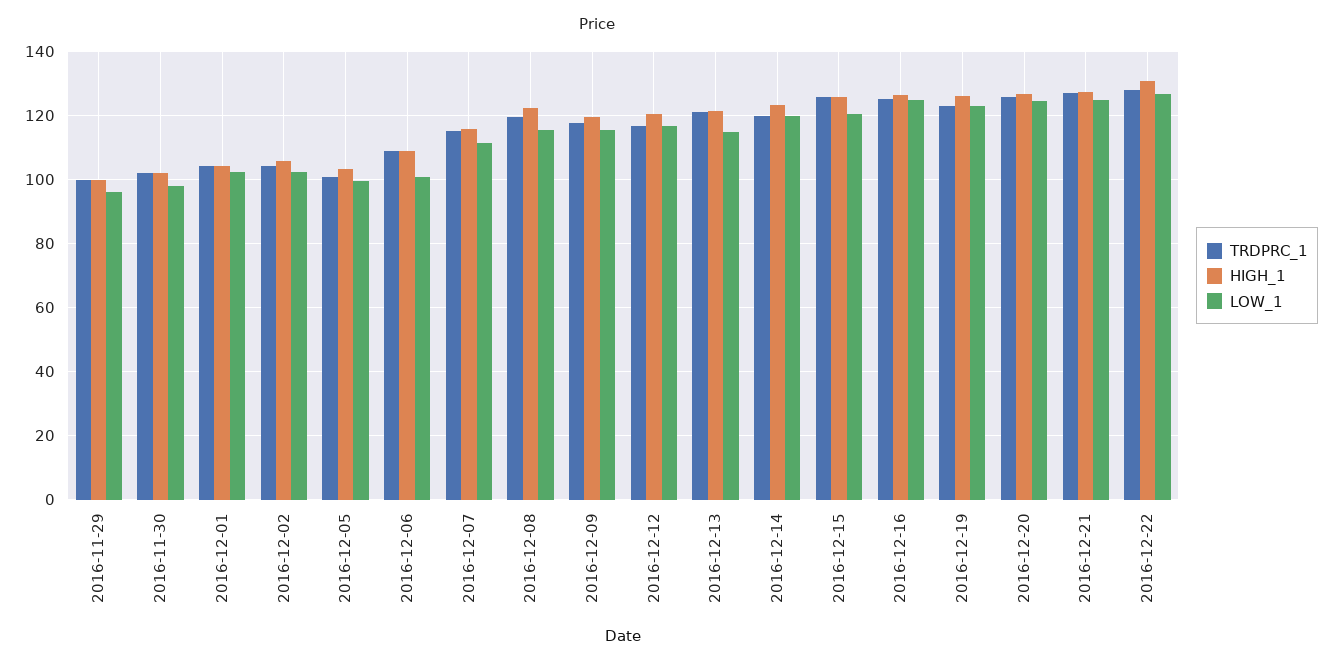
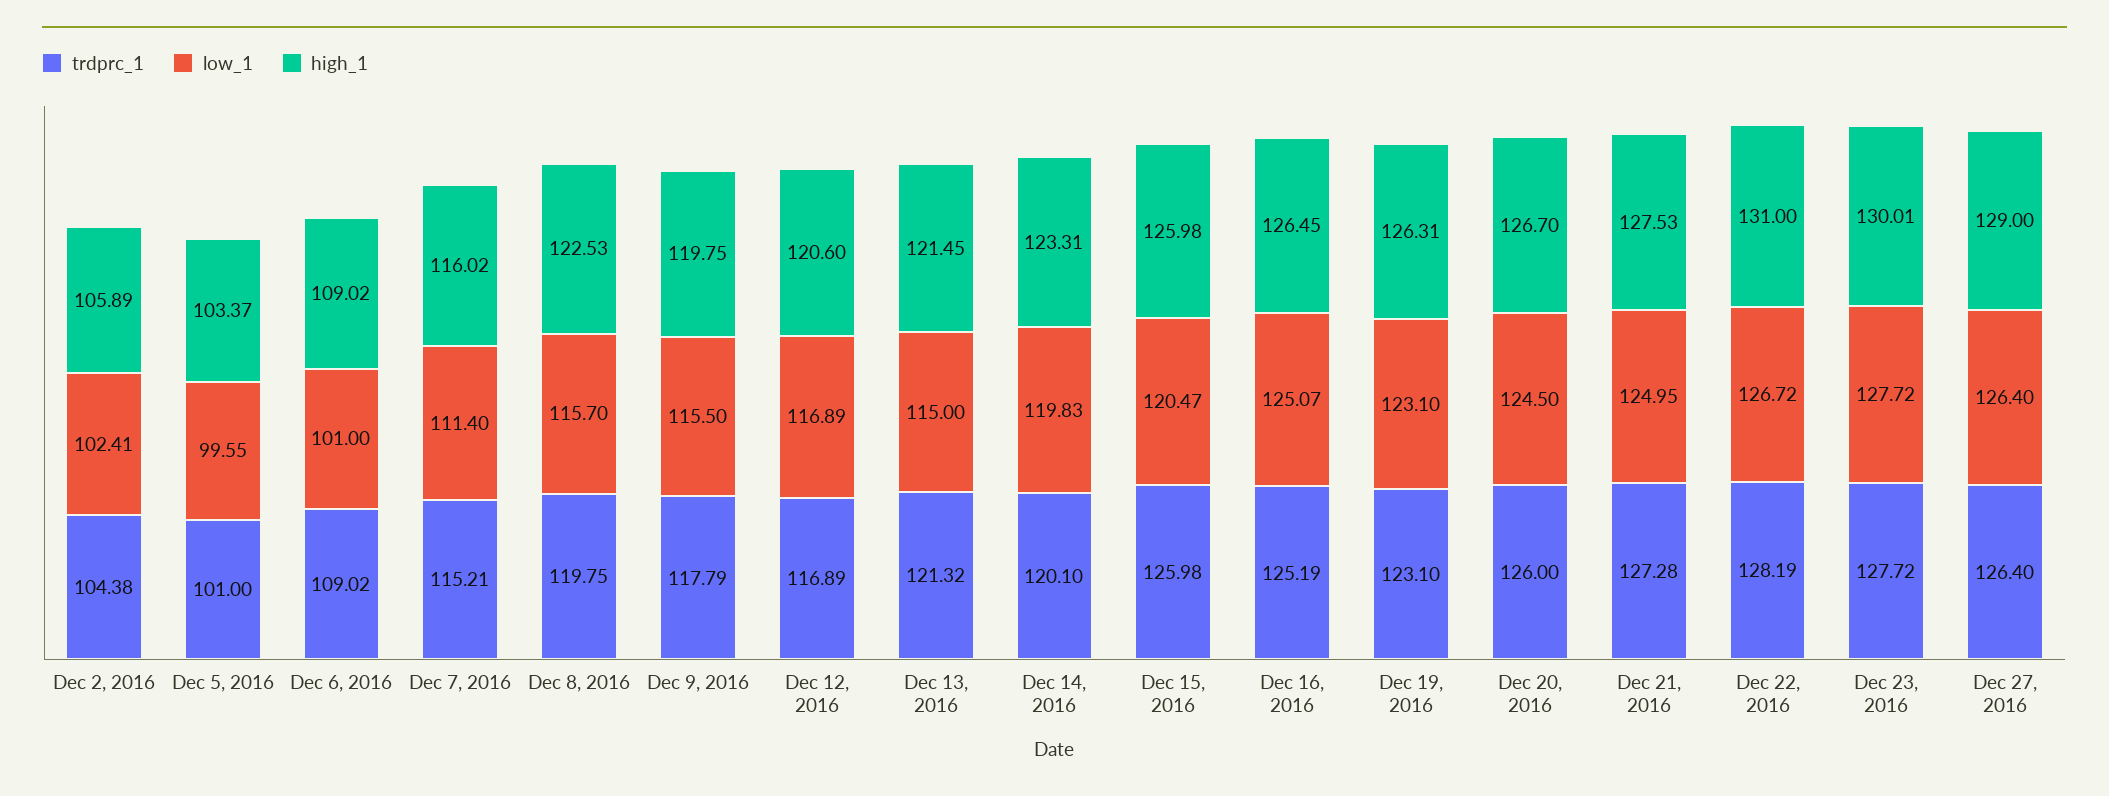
TRDPRC_1, 2016-11-29: 100 -> none
HIGH_1, 2016-11-29: 100 -> none
LOW_1, 2016-11-29: 96 -> none
TRDPRC_1, 2016-11-30: 102 -> none
HIGH_1, 2016-11-30: 102 -> none
LOW_1, 2016-11-30: 98 -> none
TRDPRC_1, 2016-12-01: 104 -> none
HIGH_1, 2016-12-01: 104 -> none
LOW_1, 2016-12-01: 102 -> none
TRDPRC_1, Dec 23, 2016: none -> 127.72
LOW_1, Dec 23, 2016: none -> 127.72
HIGH_1, Dec 23, 2016: none -> 130.01
TRDPRC_1, Dec 27, 2016: none -> 126.4
LOW_1, Dec 27, 2016: none -> 126.4
HIGH_1, Dec 27, 2016: none -> 129

